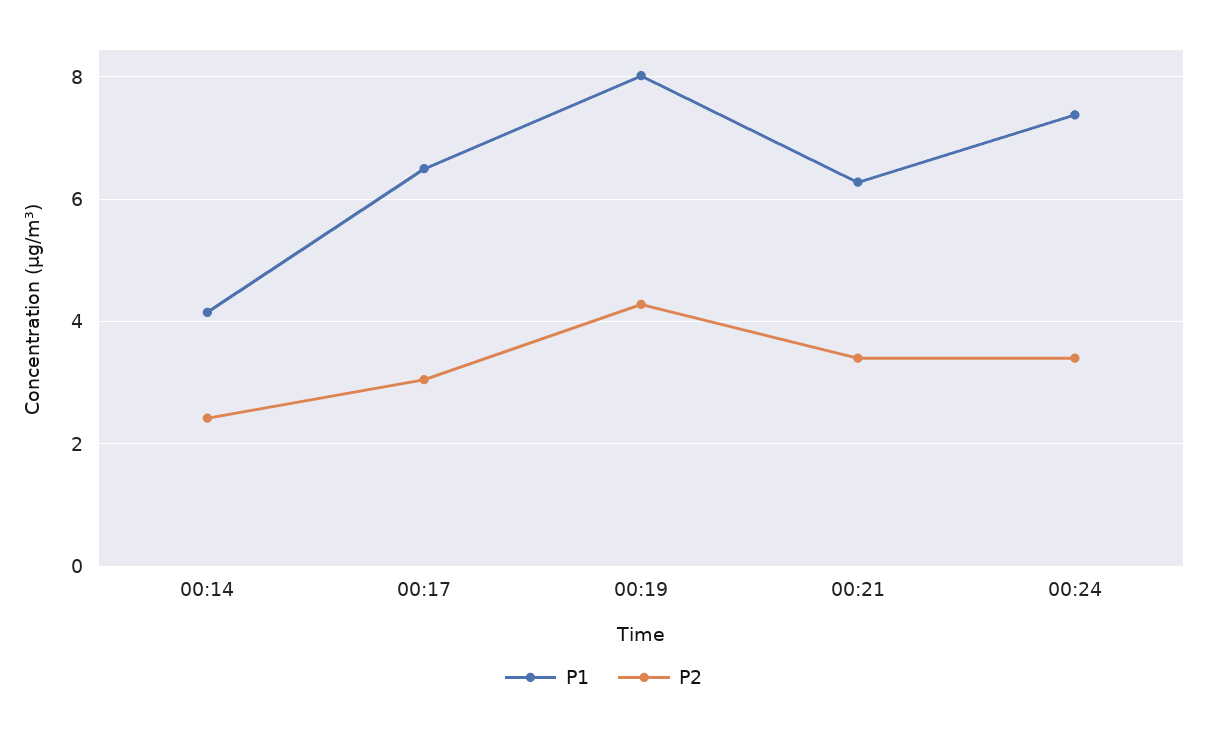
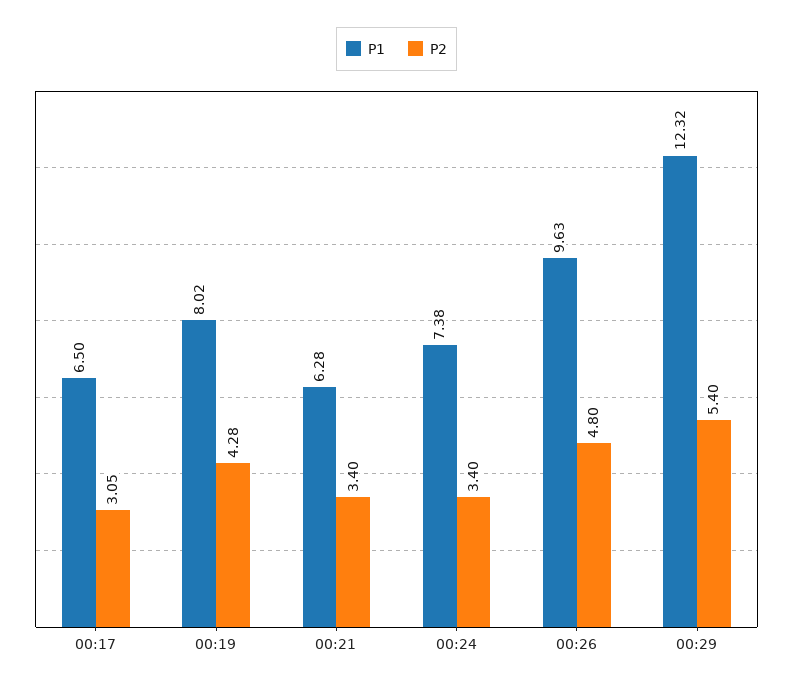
P1, 00:14: 4.2 -> none
P2, 00:14: 2.4 -> none
P1, 00:26: none -> 9.63
P2, 00:26: none -> 4.8
P1, 00:29: none -> 12.32
P2, 00:29: none -> 5.4

